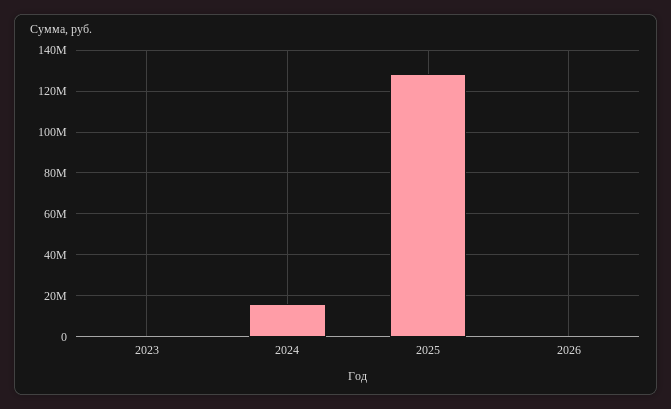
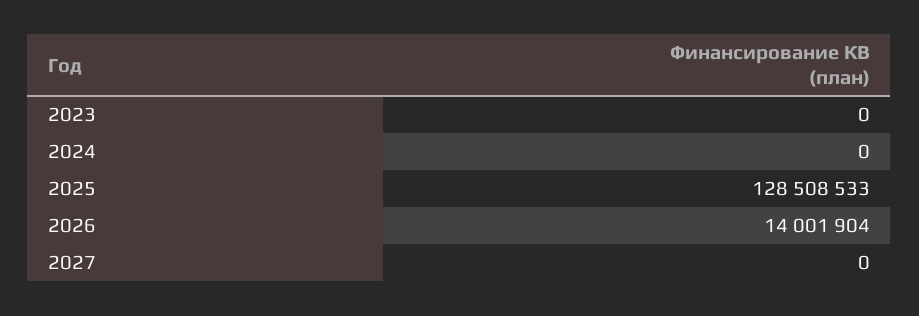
2024: 15000000 -> 0
2026: 0 -> 14001904
2027: none -> 0

